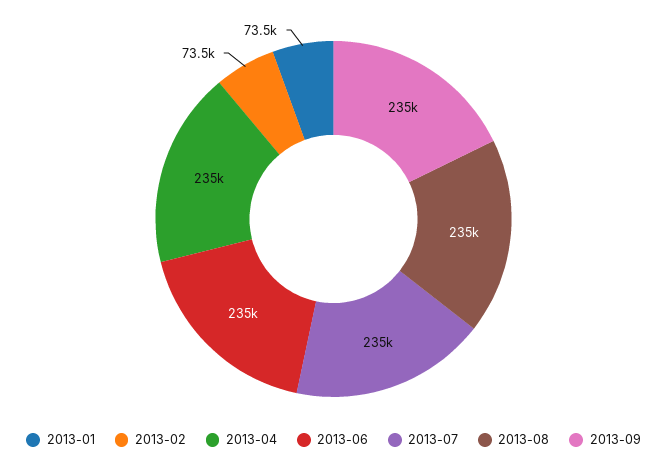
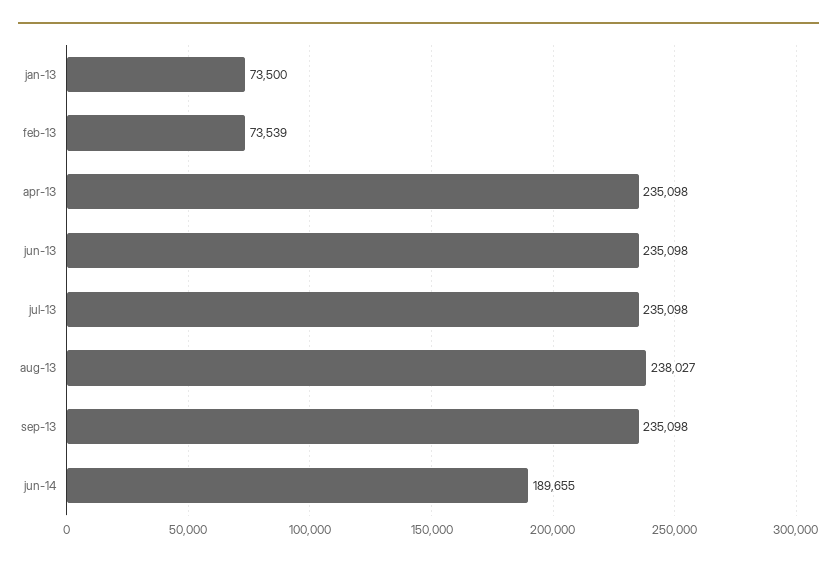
2013-08: 235000 -> 238027
jun-14: none -> 189655

